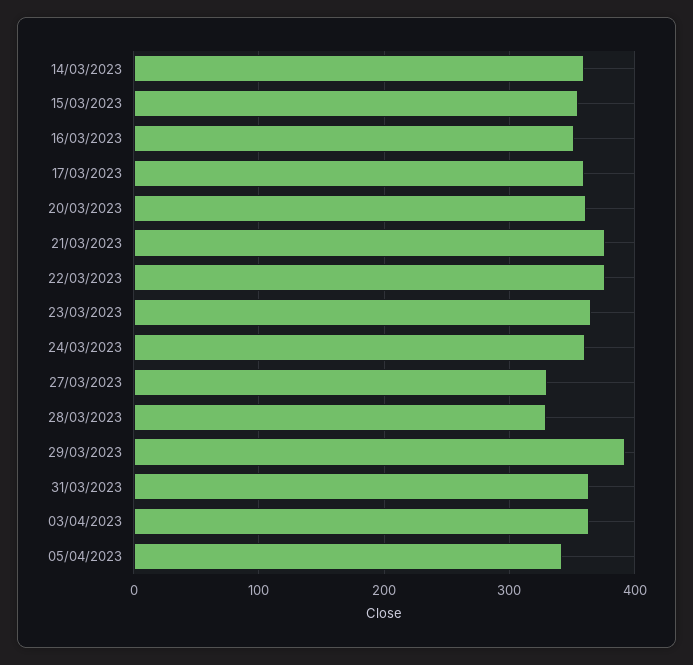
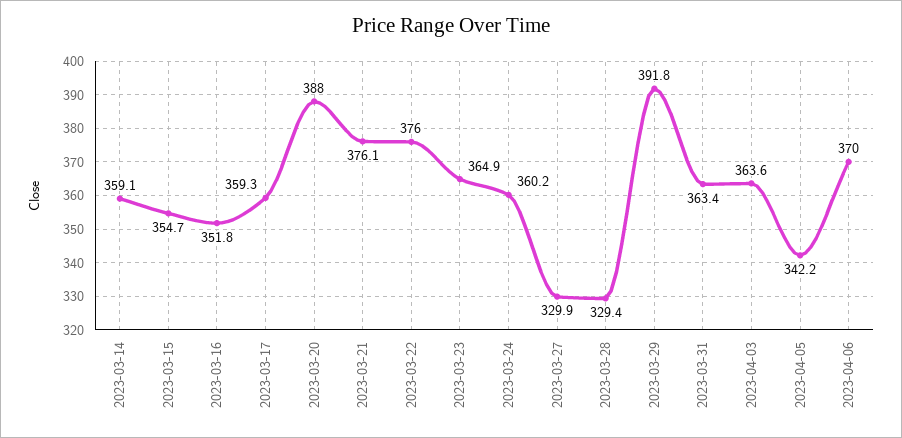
20/03/2023: 360 -> 388
2023-04-06: none -> 370

